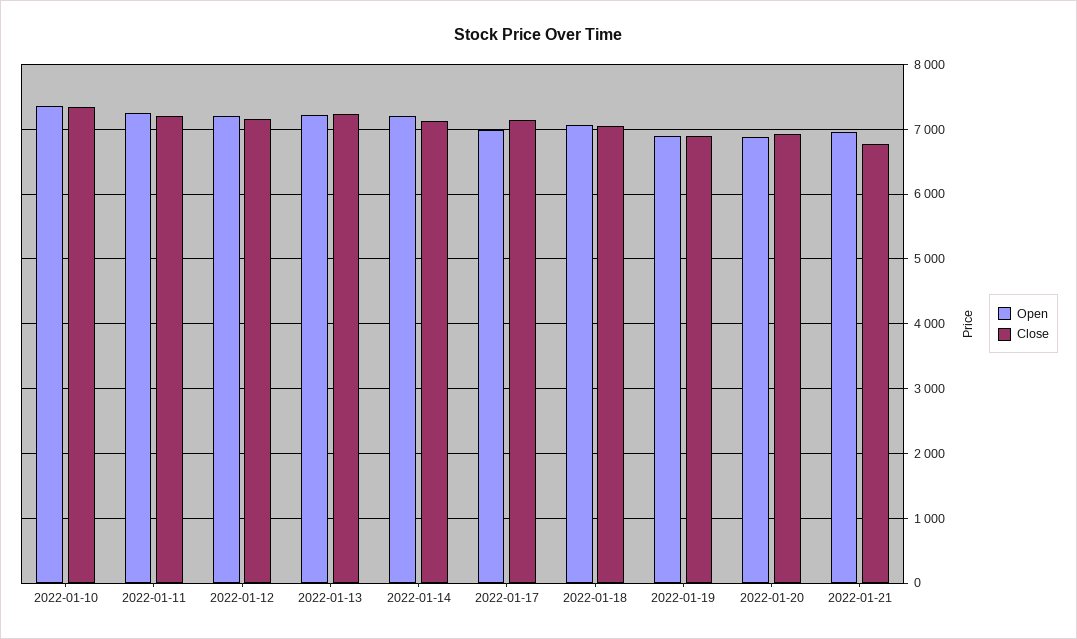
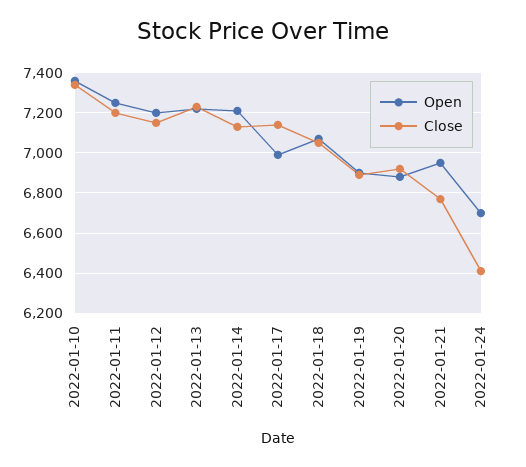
Open, 2022-01-24: none -> 6700
Close, 2022-01-24: none -> 6400

